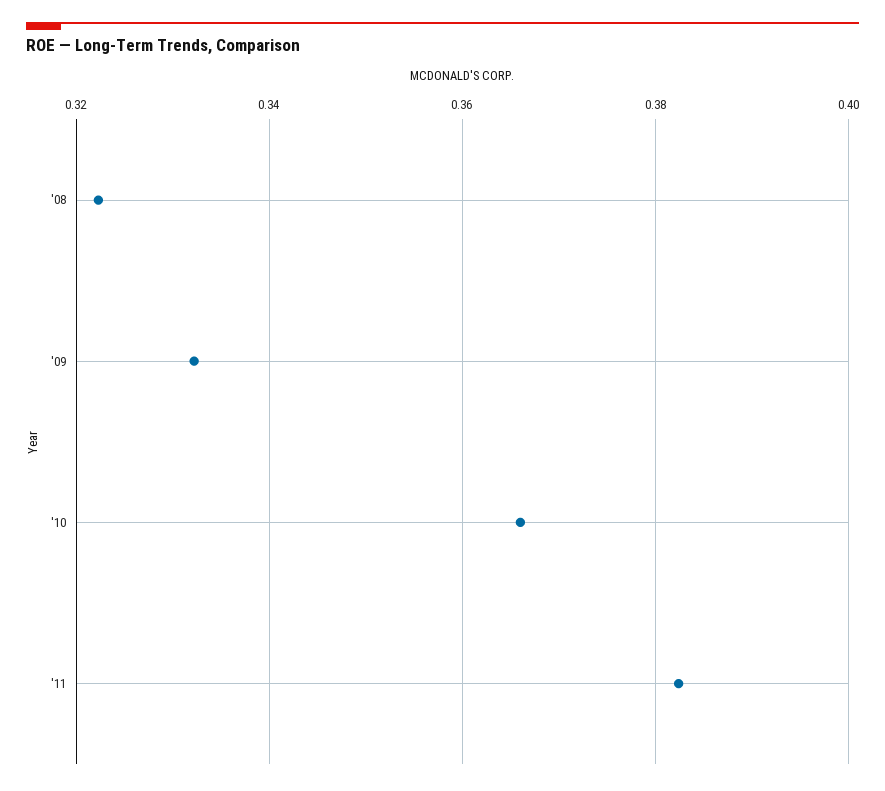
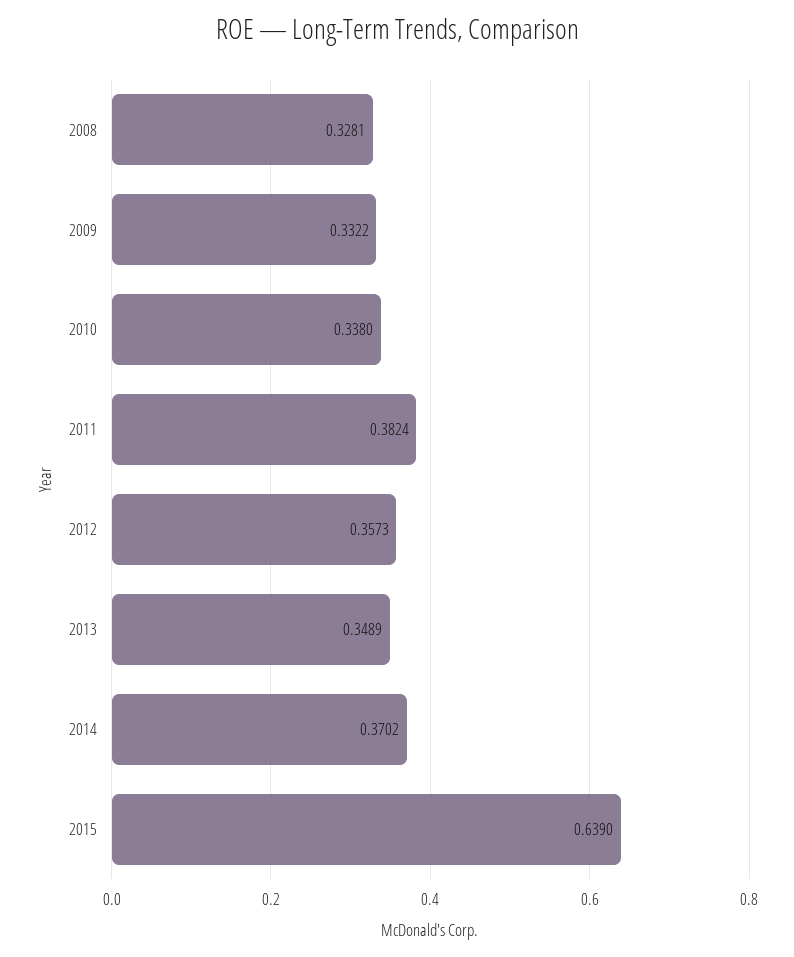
'08: 0.322 -> 0.3281
'10: 0.366 -> 0.338
2012: none -> 0.3573
2013: none -> 0.3489
2014: none -> 0.3702
2015: none -> 0.639

